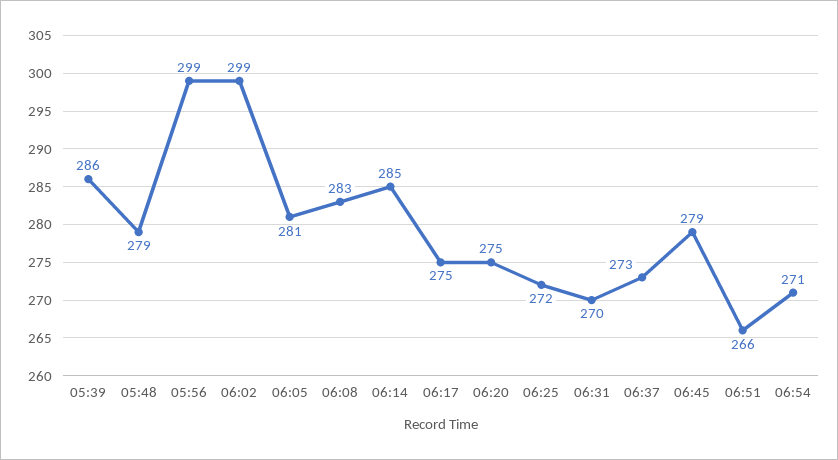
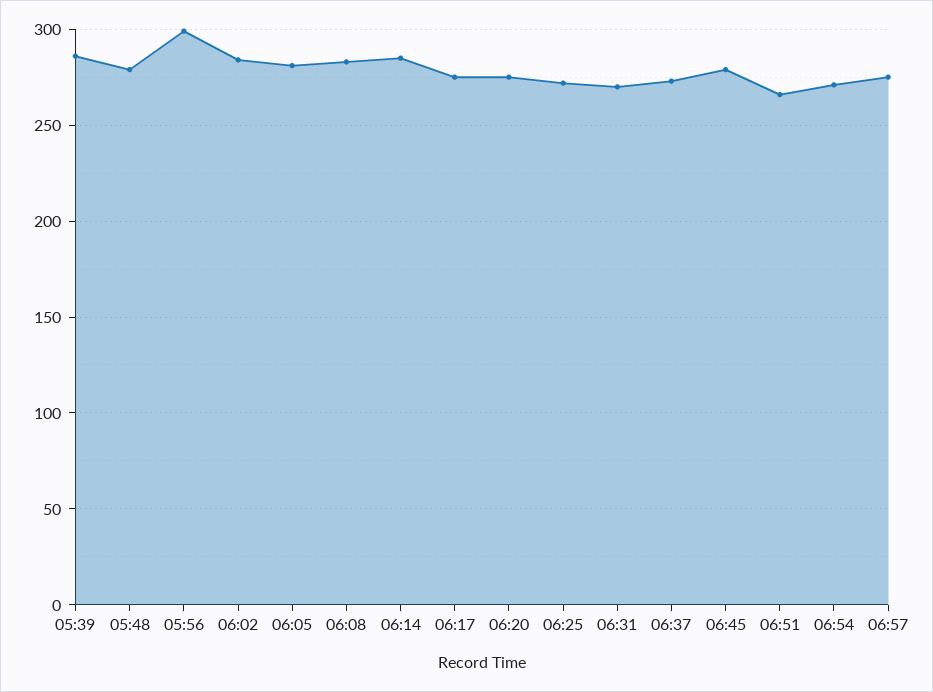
06:02: 299 -> 285
06:57: none -> 275

